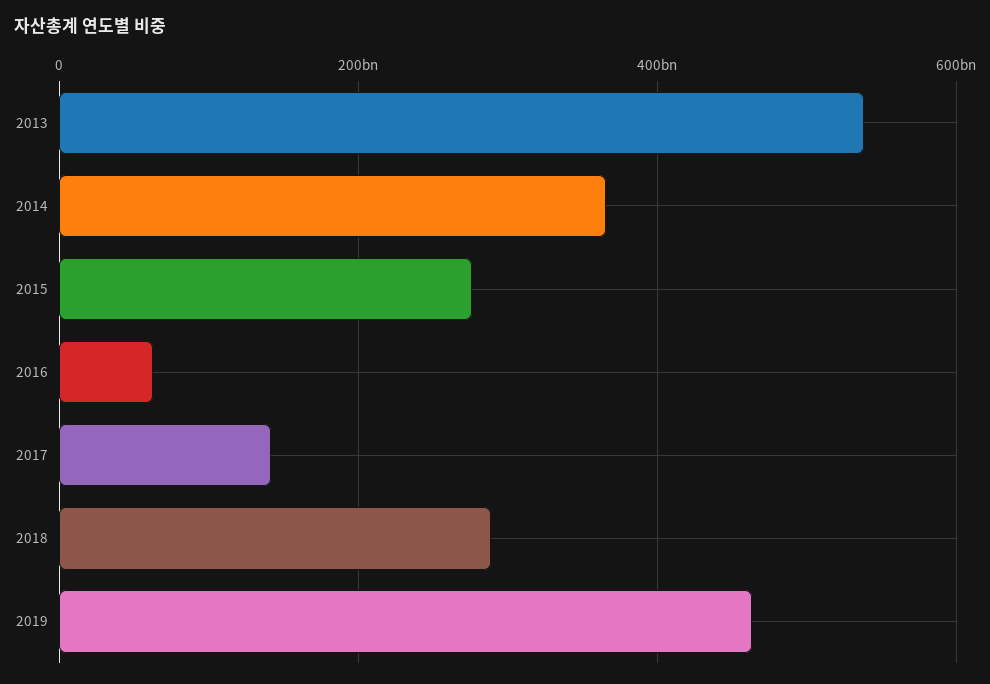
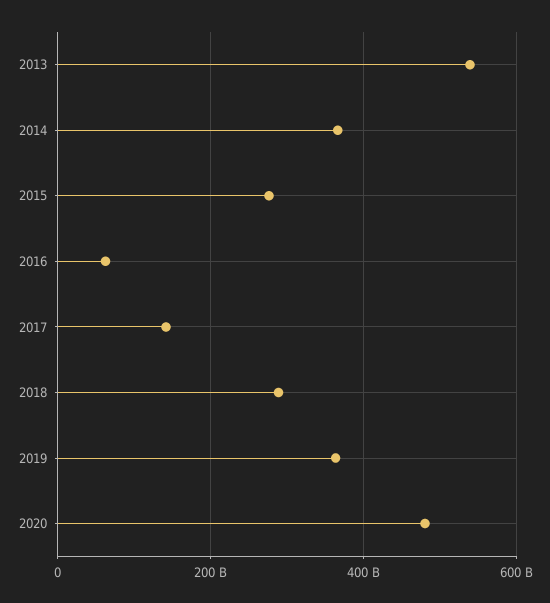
2019: 460000000000 -> 360000000000
2020: none -> 480000000000

